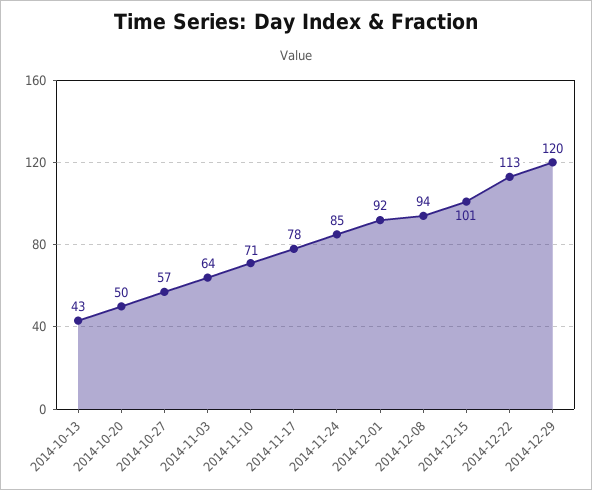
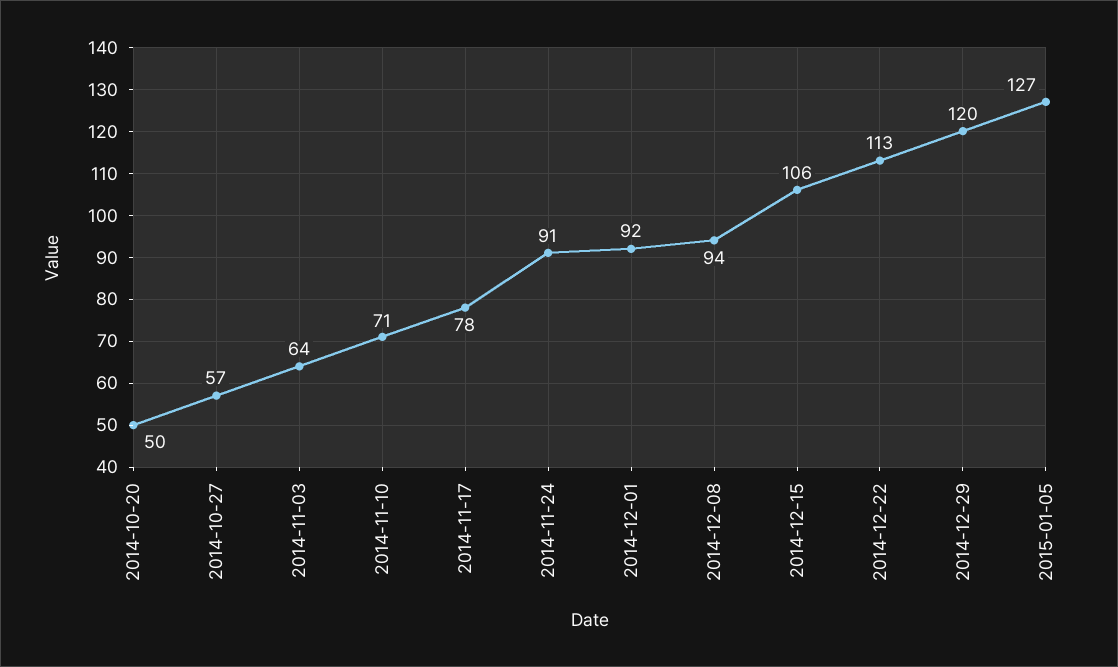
2014-10-13: 43 -> none
2014-11-24: 85 -> 91
2014-12-15: 101 -> 106
2015-01-05: none -> 127

